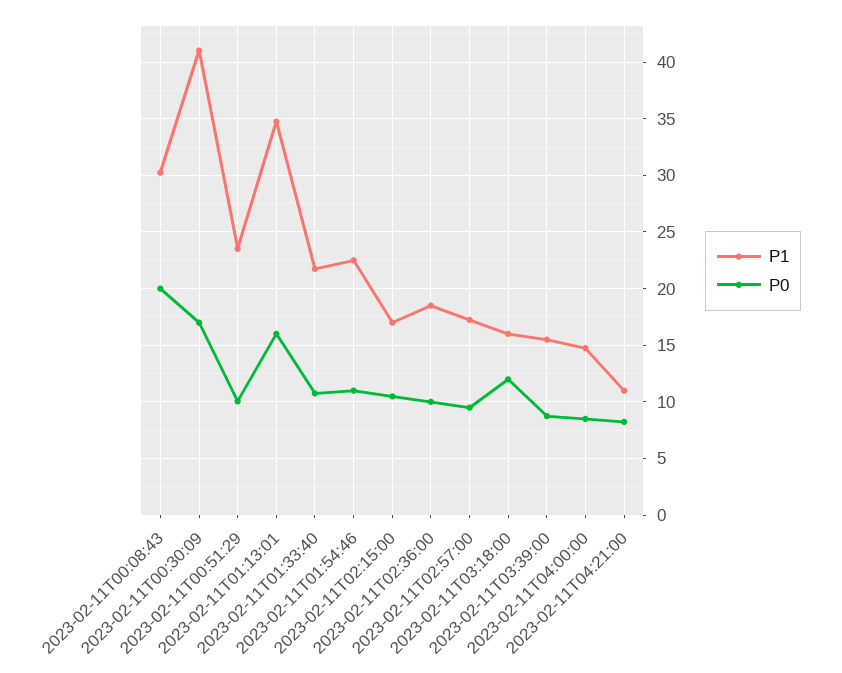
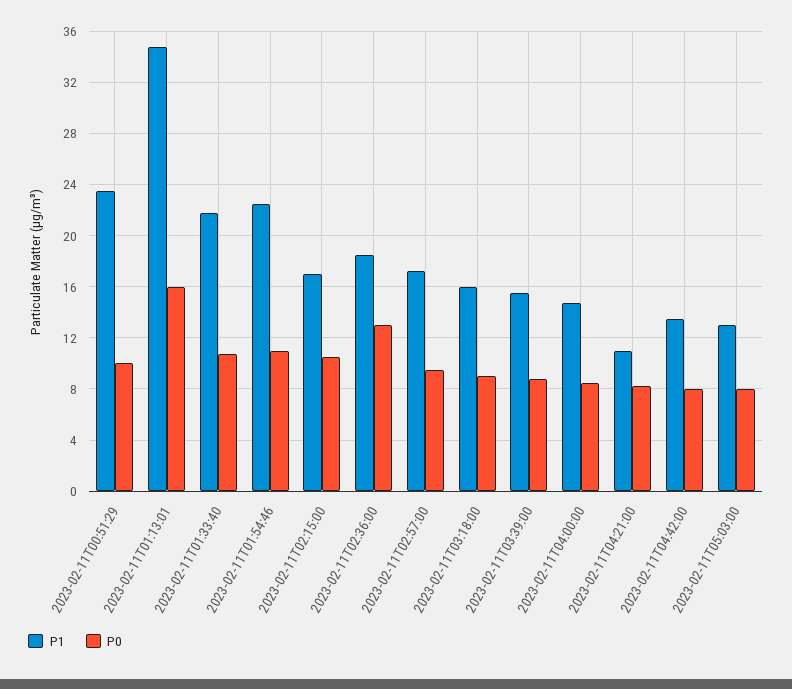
P1, 2023-02-11T00:08:43: 30 -> none
P0, 2023-02-11T00:08:43: 20 -> none
P1, 2023-02-11T00:30:09: 41 -> none
P0, 2023-02-11T00:30:09: 17 -> none
P0, 2023-02-11T02:36:00: 10 -> 13
P0, 2023-02-11T03:18:00: 12 -> 9
P1, 2023-02-11T04:42:00: none -> 13.5
P0, 2023-02-11T04:42:00: none -> 8
P1, 2023-02-11T05:03:00: none -> 13
P0, 2023-02-11T05:03:00: none -> 8

